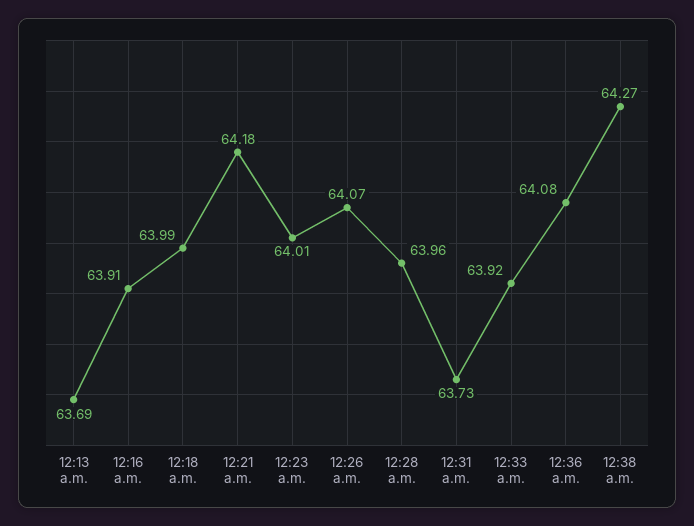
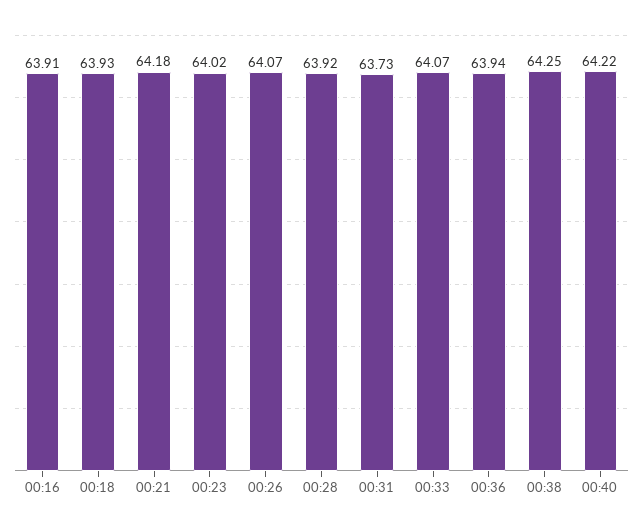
12:13 a.m.: 63.69 -> none
12:18 a.m.: 63.99 -> 63.93
12:23 a.m.: 64.01 -> 64.02
12:28 a.m.: 63.96 -> 63.92
12:33 a.m.: 63.92 -> 64.07
12:36 a.m.: 64.08 -> 63.94
12:38 a.m.: 64.27 -> 64.25
00:40: none -> 64.22

